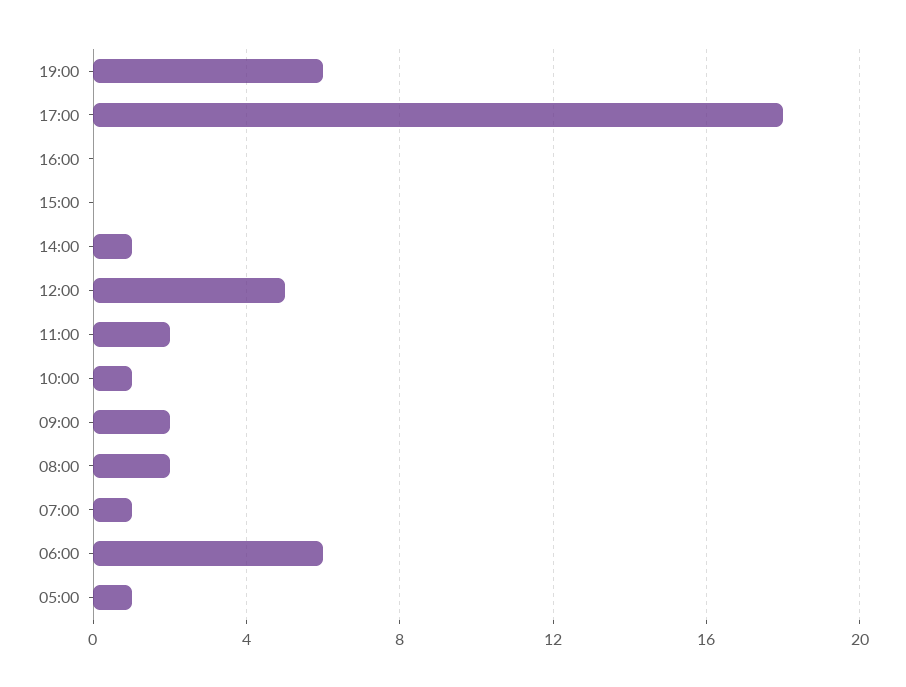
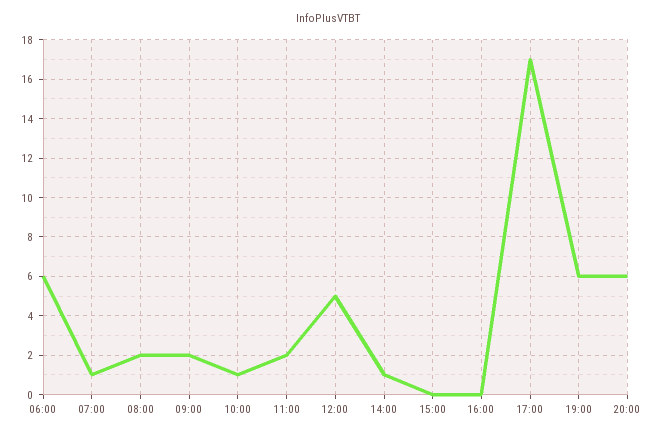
17:00: 18 -> 17
05:00: 1 -> none
20:00: none -> 6

